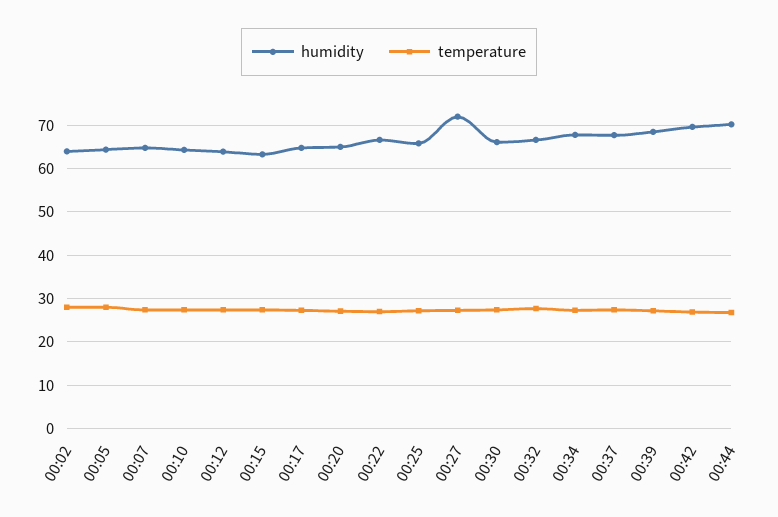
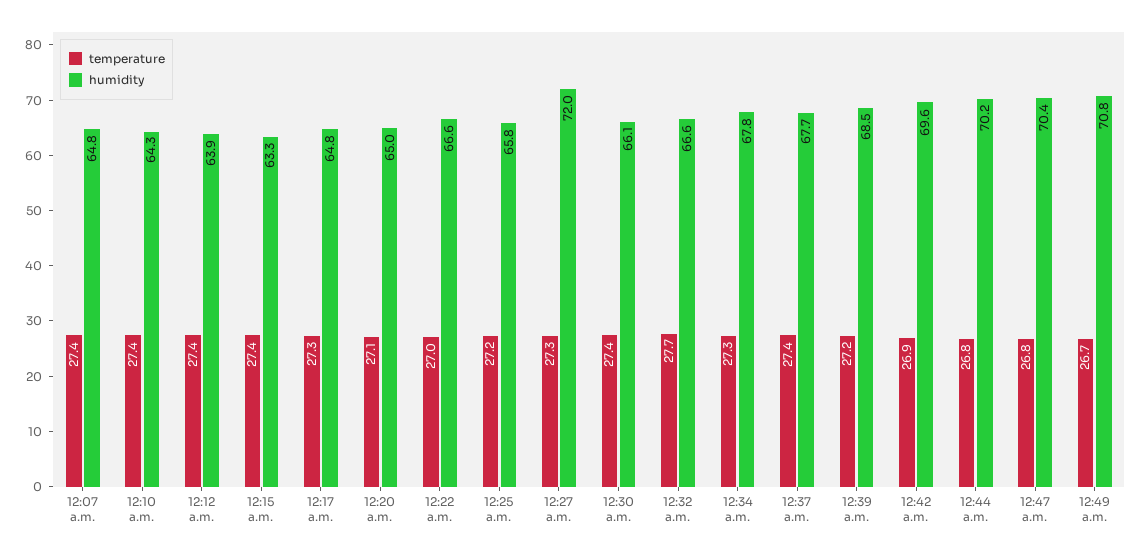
humidity, 00:02: 64 -> none
temperature, 00:02: 28 -> none
humidity, 00:05: 64 -> none
temperature, 00:05: 28 -> none
temperature, 12:47 a.m.: none -> 26.8
humidity, 12:47 a.m.: none -> 70.4
temperature, 12:49 a.m.: none -> 26.7
humidity, 12:49 a.m.: none -> 70.8

